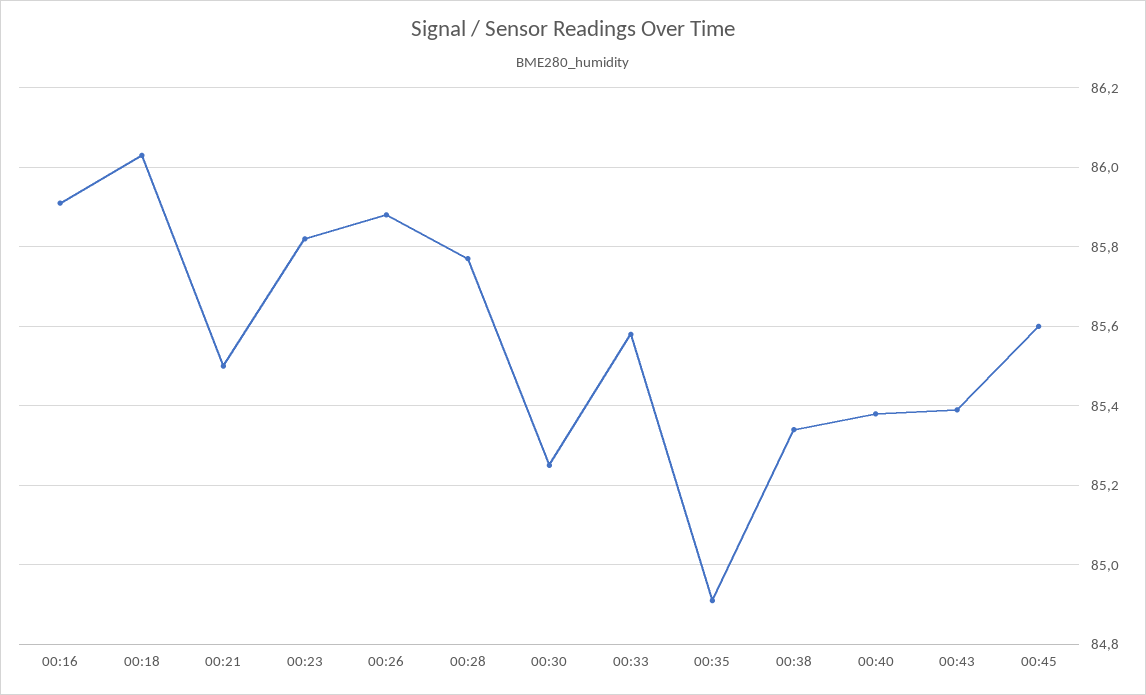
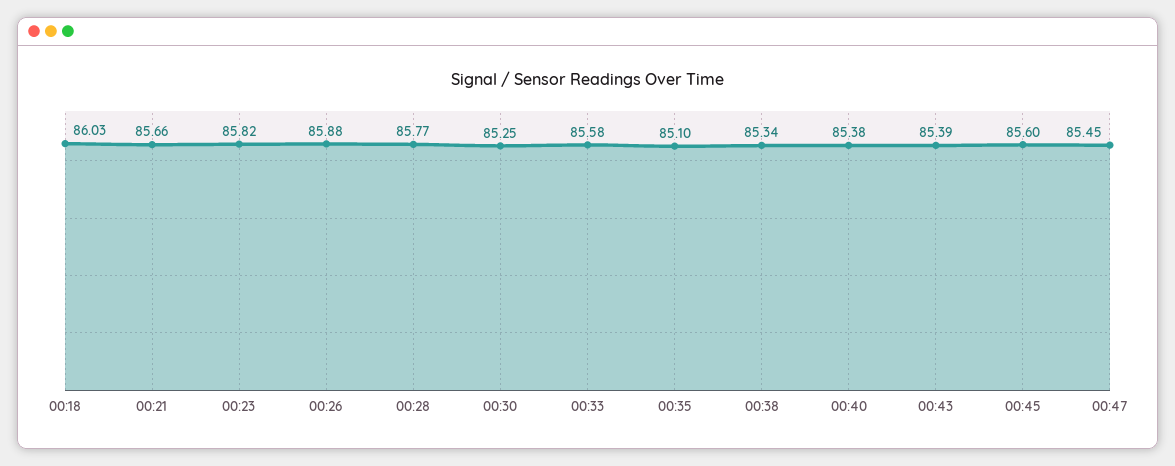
00:16: 85.9 -> none
00:21: 85.5 -> 85.66
00:35: 84.9 -> 85.1
00:47: none -> 85.45

